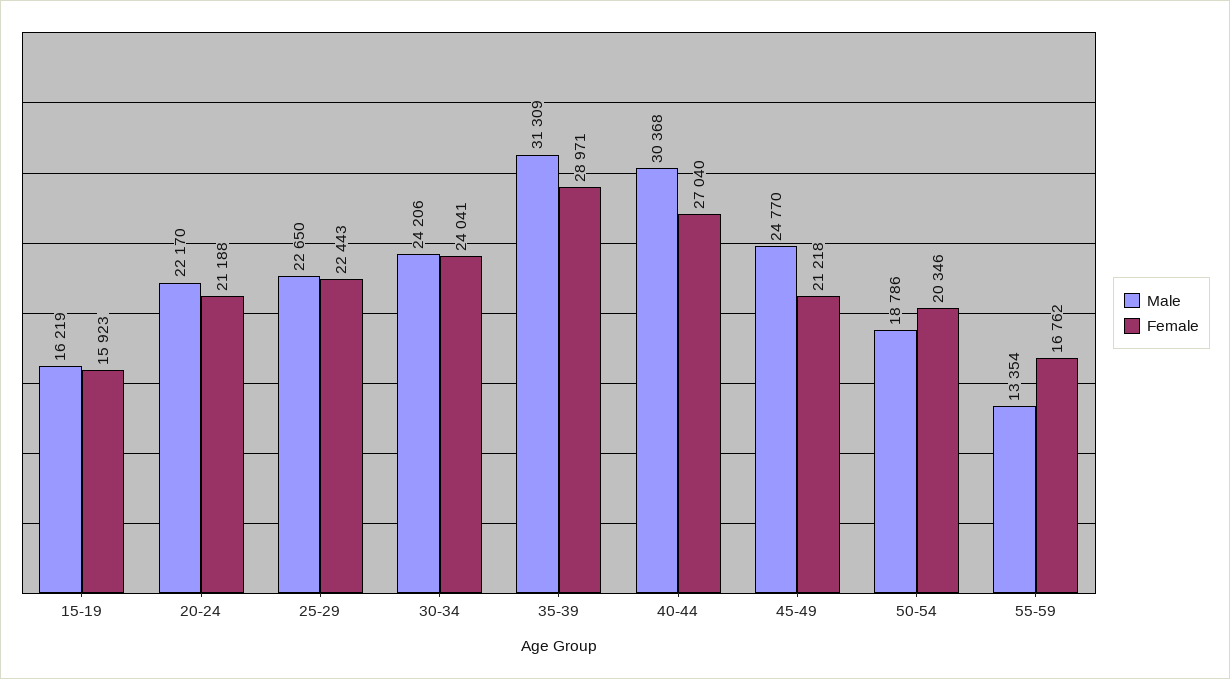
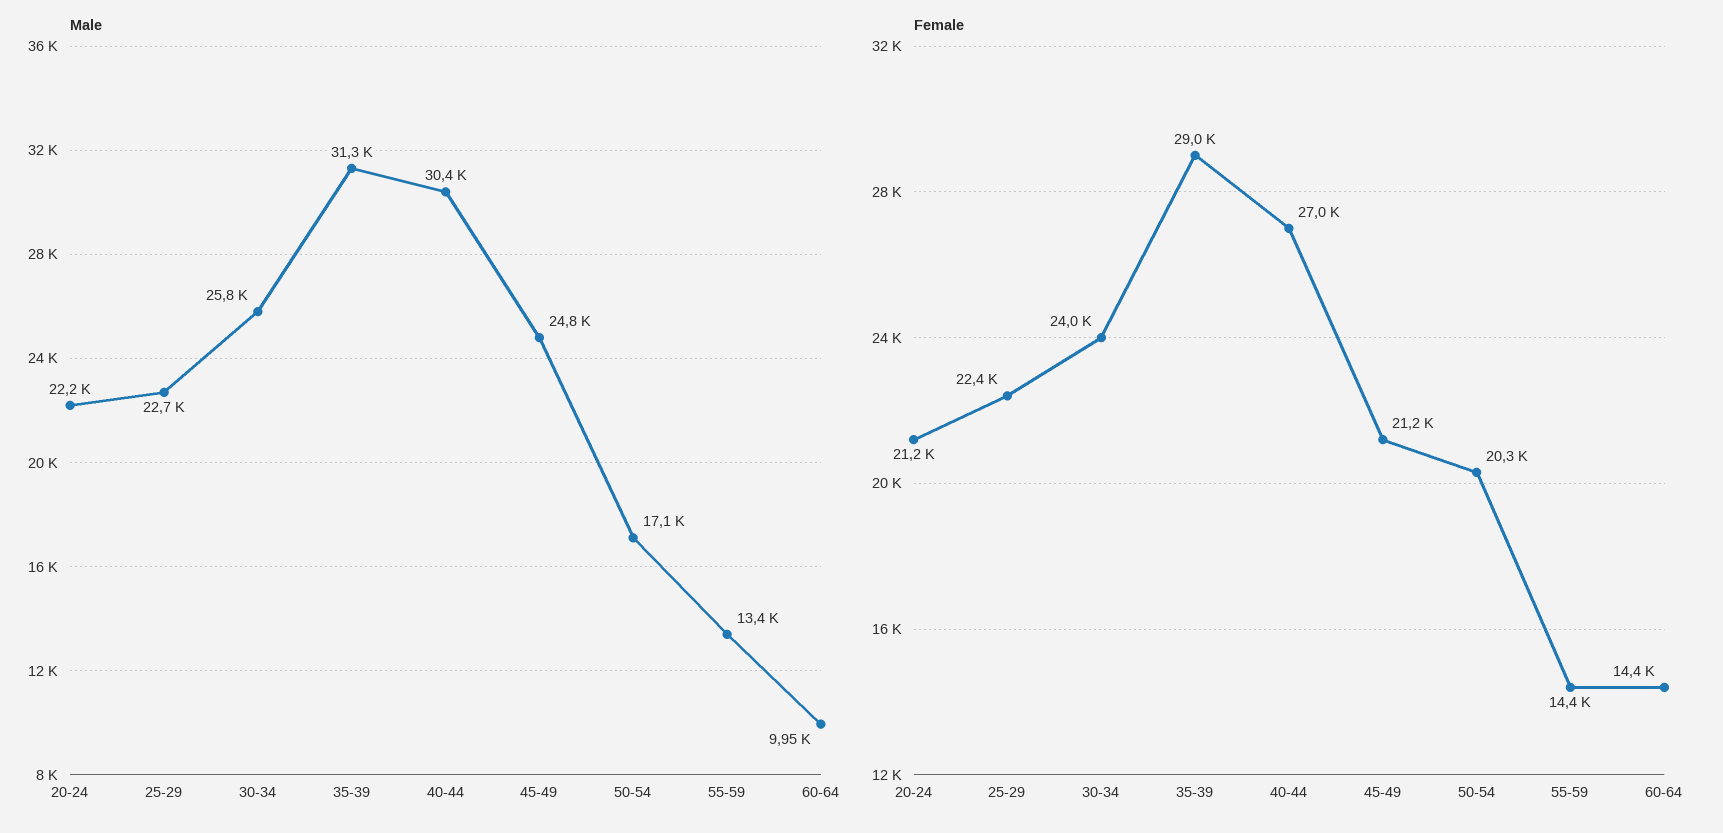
Male, 15-19: 16219 -> none
Female, 15-19: 15923 -> none
Male, 30-34: 24206 -> 25800
Male, 50-54: 18786 -> 17100
Female, 55-59: 16762 -> 14400
Male, 60-64: none -> 9950
Female, 60-64: none -> 14400

